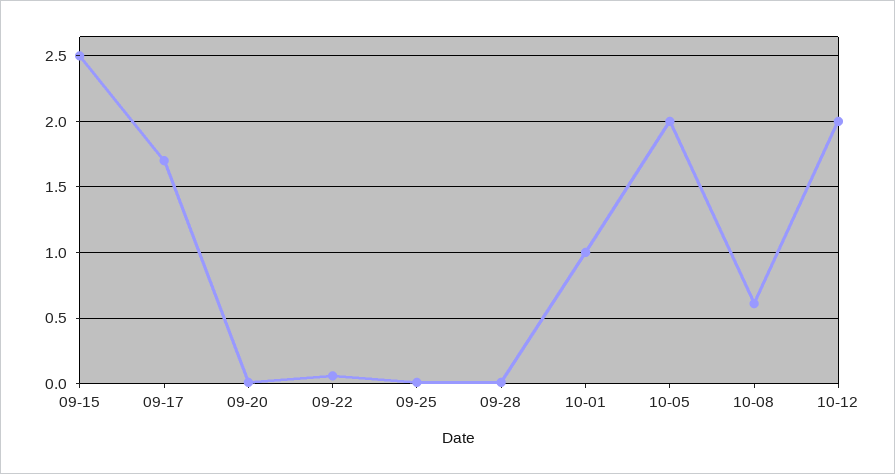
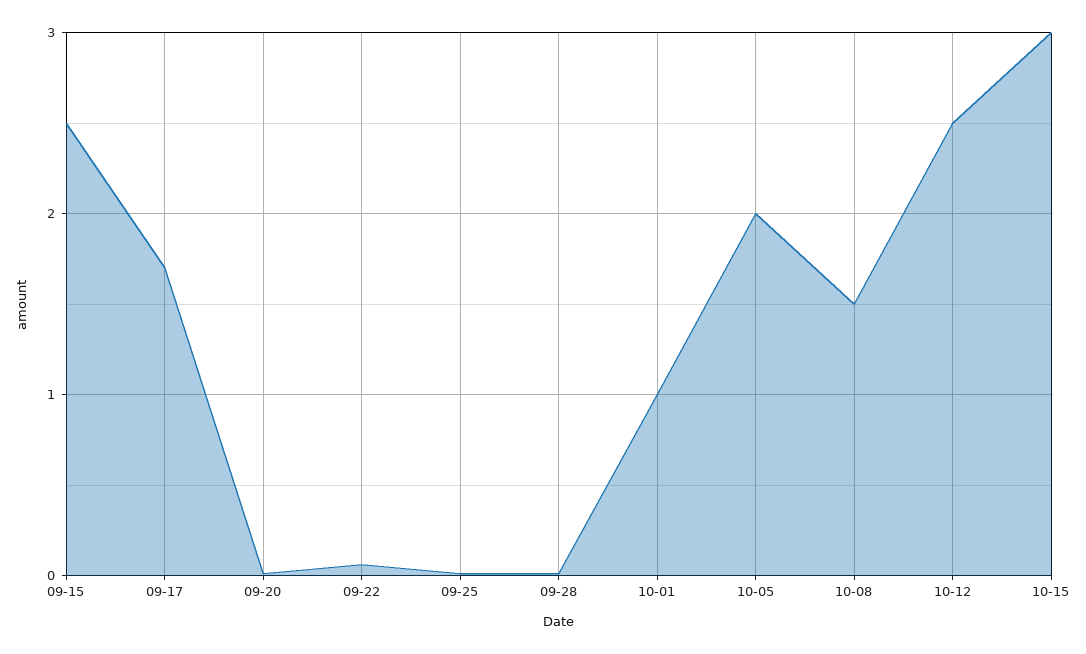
10-08: 0.6 -> 1.5
10-12: 2 -> 2.5
10-15: none -> 3

